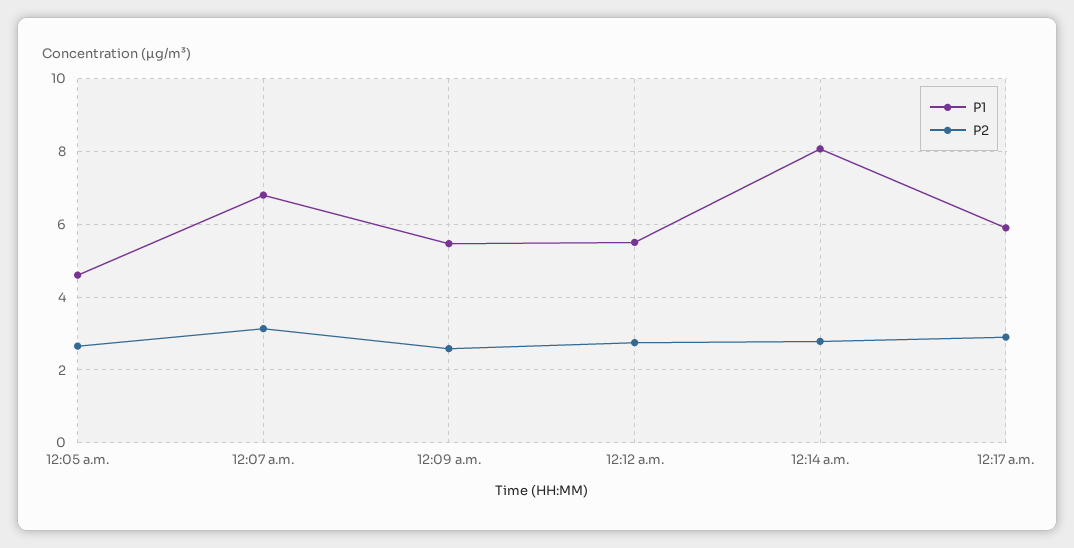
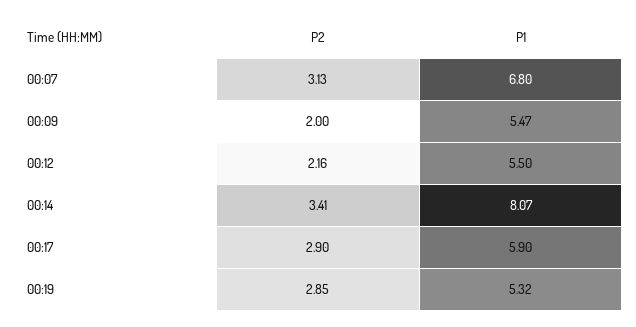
P1, 12:05 a.m.: 4.6 -> none
P2, 12:05 a.m.: 2.6 -> none
P2, 12:09 a.m.: 2.6 -> 2
P2, 12:12 a.m.: 2.8 -> 2.16
P2, 12:14 a.m.: 2.8 -> 3.41
P2, 00:19: none -> 2.85
P1, 00:19: none -> 5.32

